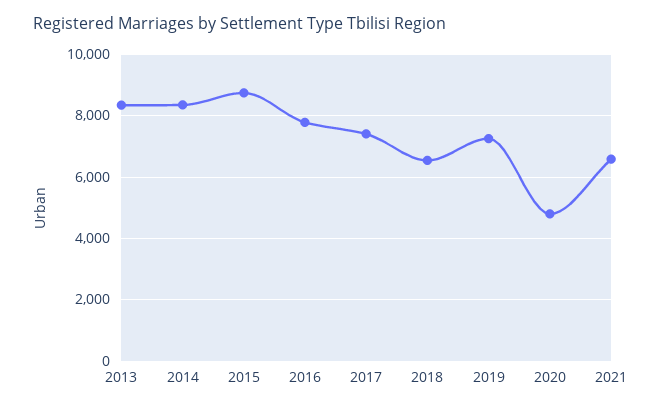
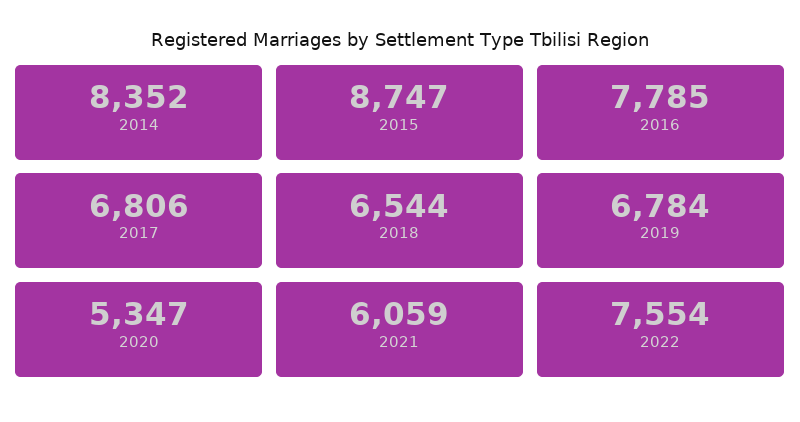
2013: 8400 -> none
2017: 7400 -> 6806
2019: 7200 -> 6784
2020: 4800 -> 5347
2021: 6600 -> 6059
2022: none -> 7554

